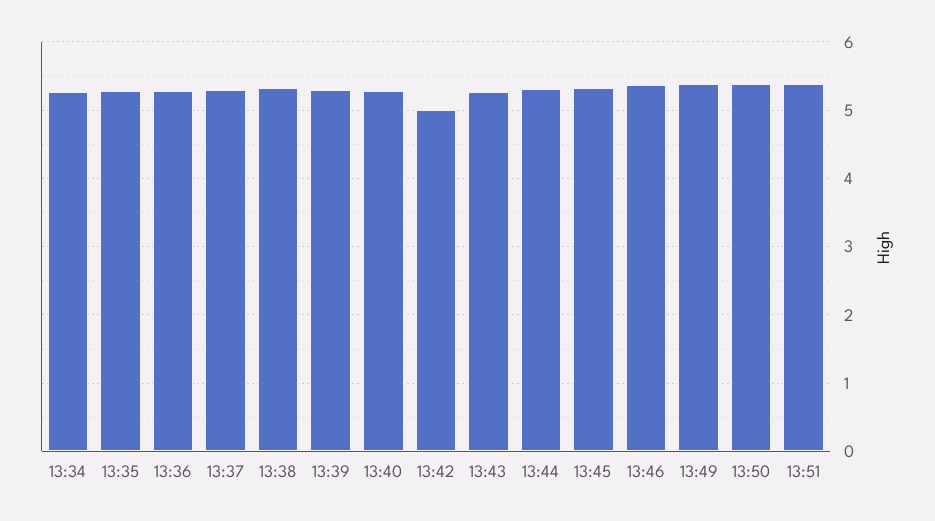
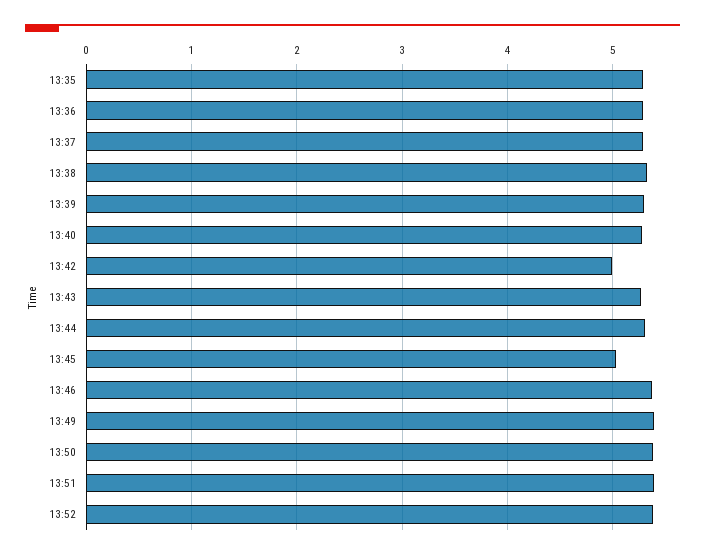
13:34: 5.3 -> none
13:45: 5.3 -> 5
13:52: none -> 5.4

